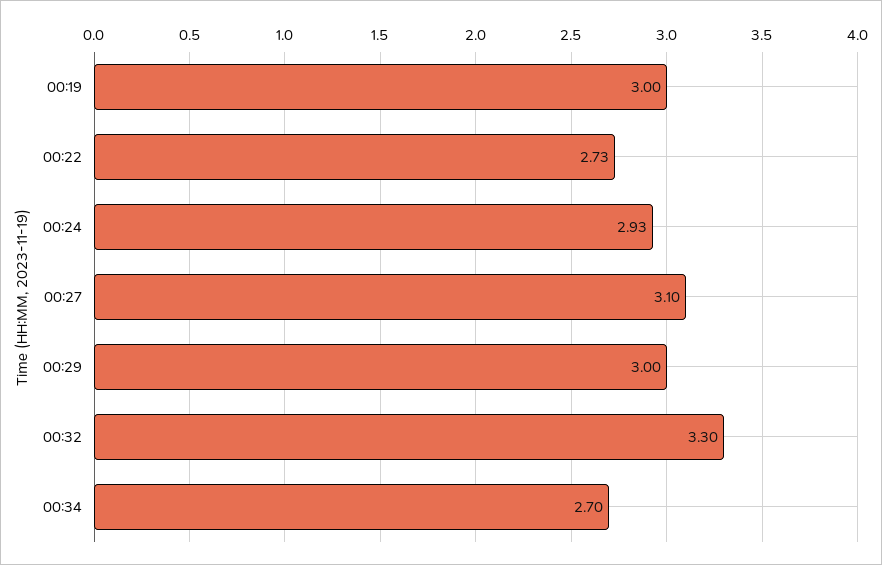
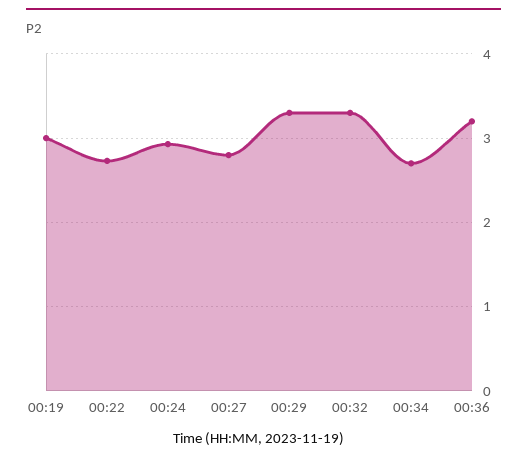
00:27: 3.1 -> 2.8
00:29: 3 -> 3.3
00:36: none -> 3.2

